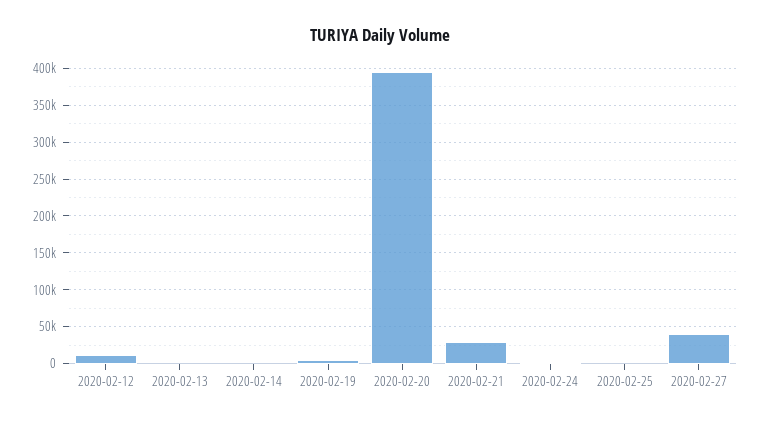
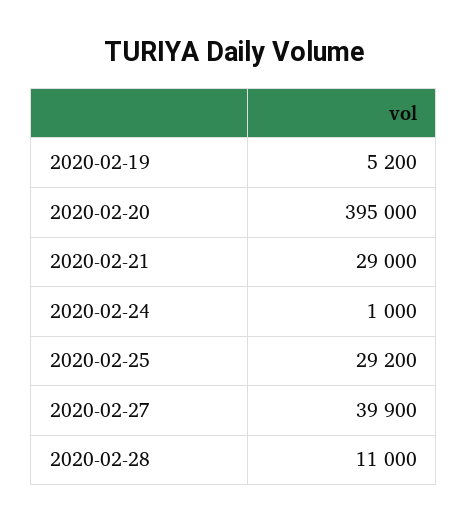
2020-02-12: 10000 -> none
2020-02-13: 0 -> none
2020-02-14: 0 -> none
2020-02-25: 0 -> 29200
2020-02-28: none -> 11000

